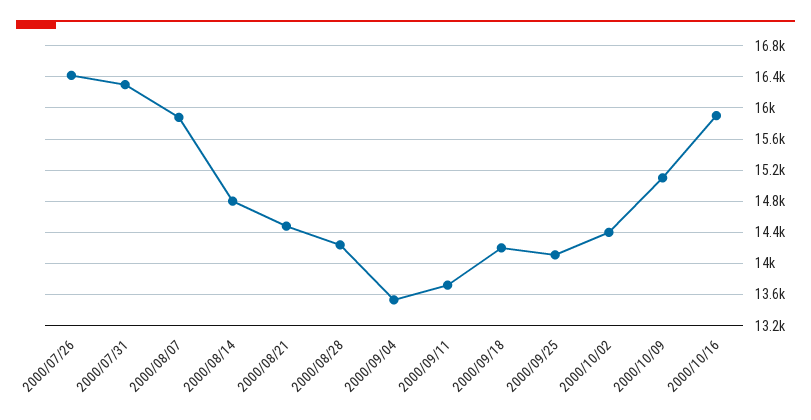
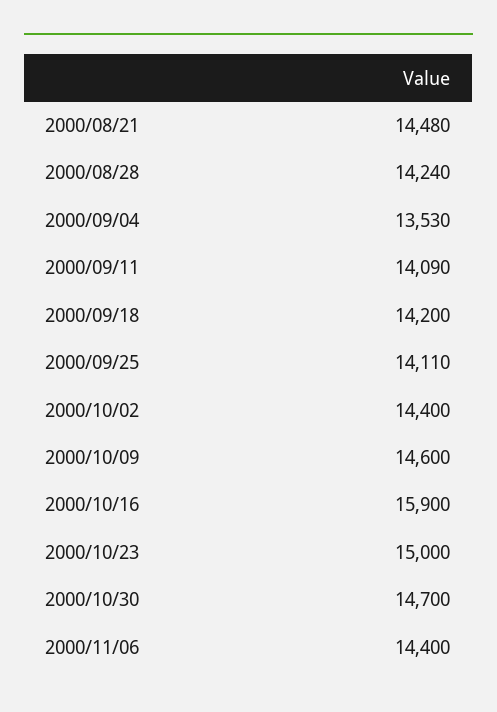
2000/07/26: 16400 -> none
2000/07/31: 16300 -> none
2000/08/07: 15900 -> none
2000/08/14: 14800 -> none
2000/09/11: 13700 -> 14090
2000/10/09: 15100 -> 14600
2000/10/23: none -> 15000
2000/10/30: none -> 14700
2000/11/06: none -> 14400

